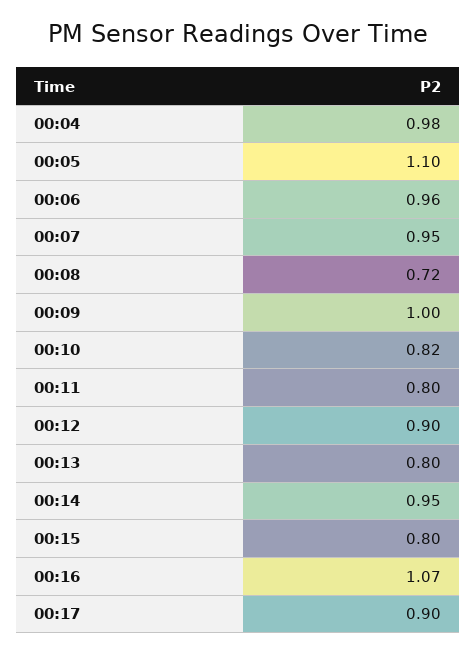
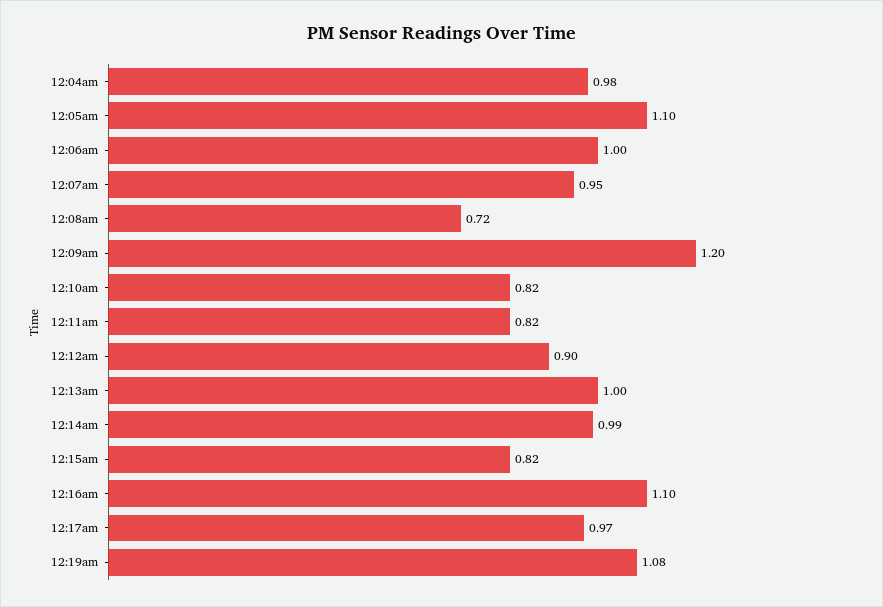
00:06: 0.96 -> 1
00:09: 1 -> 1.2
00:11: 0.8 -> 0.82
00:13: 0.8 -> 1
00:14: 0.95 -> 0.99
00:15: 0.8 -> 0.82
00:16: 1.07 -> 1.1
00:17: 0.9 -> 0.97
12:19am: none -> 1.08

